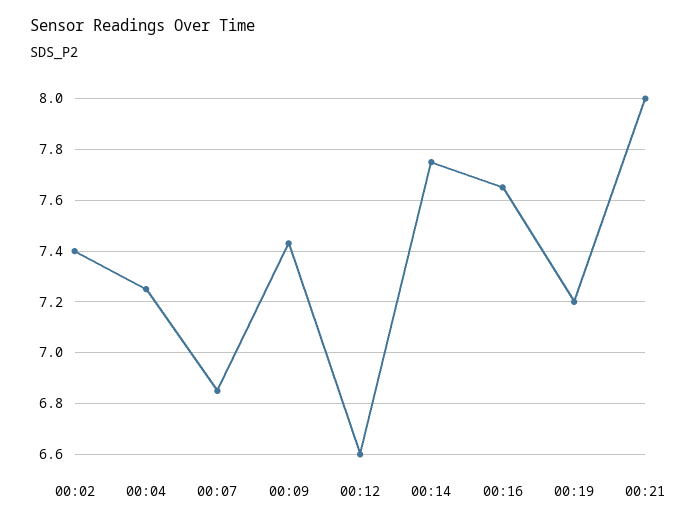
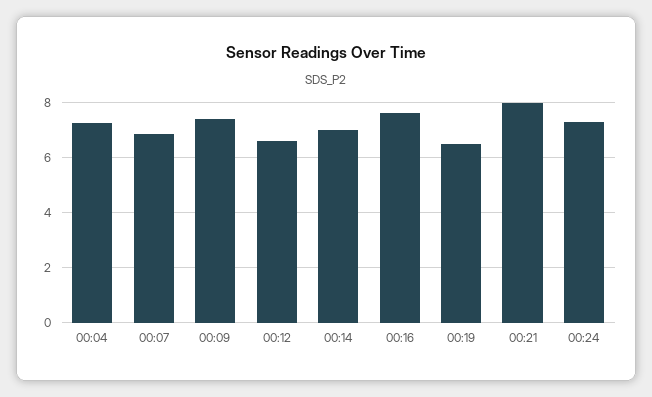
00:02: 7.4 -> none
00:14: 7.75 -> 7
00:19: 7.2 -> 6.5
00:24: none -> 7.25

